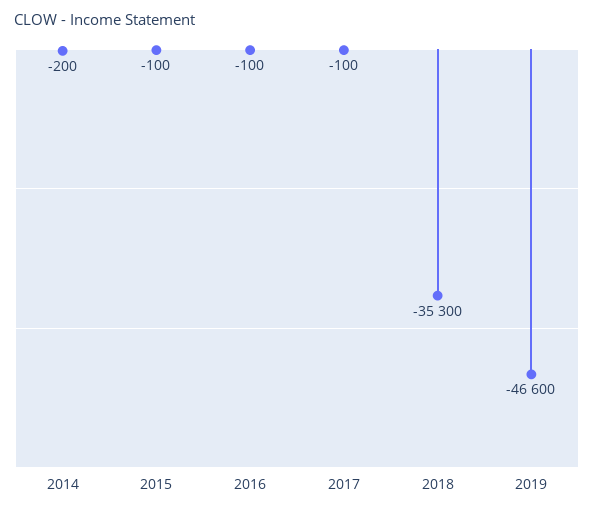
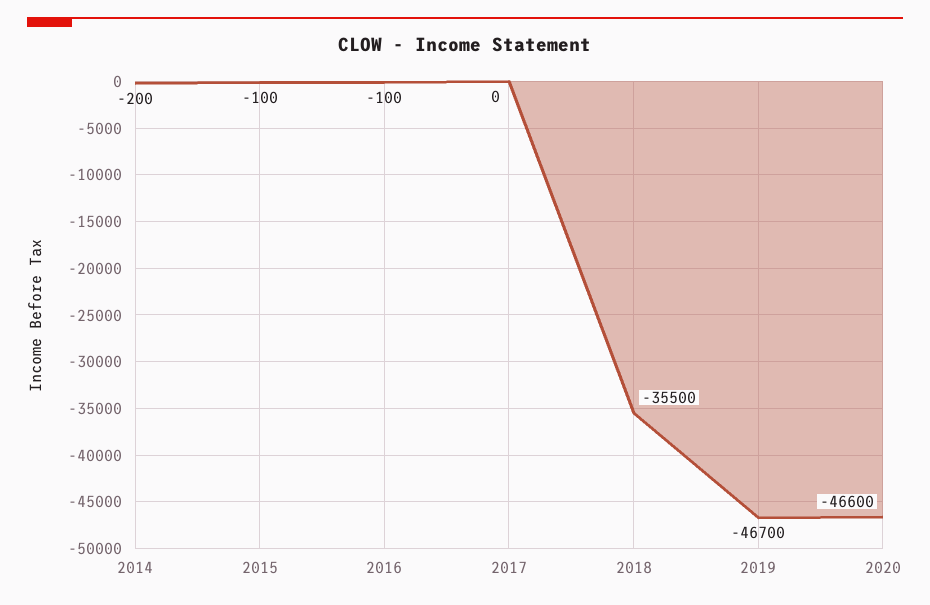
2017: -100 -> 0
2018: -35300 -> -35500
2019: -46600 -> -46700
2020: none -> -46600

